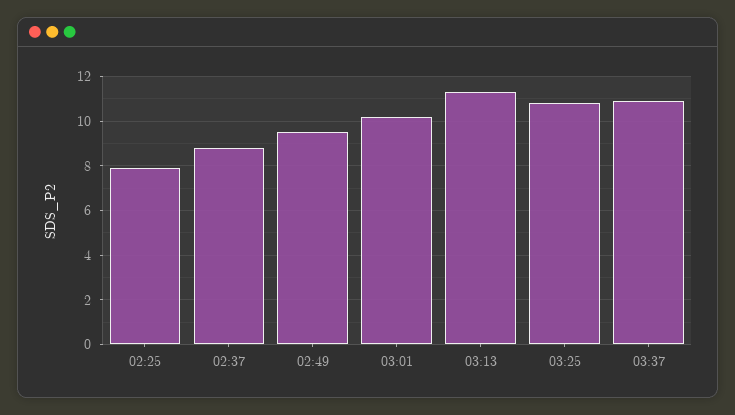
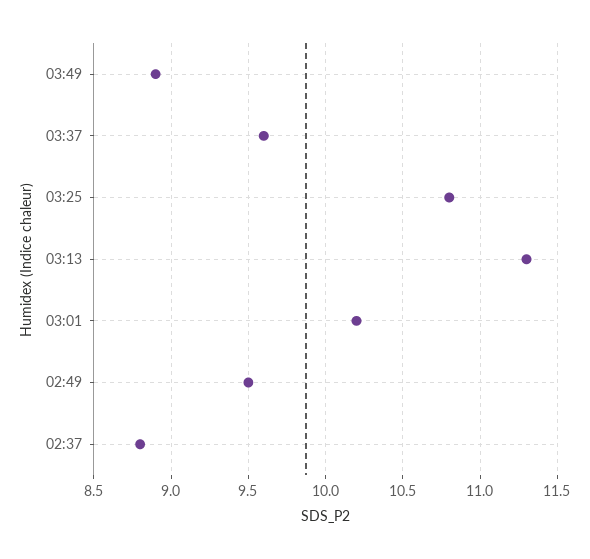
02:25: 8 -> none
03:37: 11 -> 9.6
03:49: none -> 8.9

